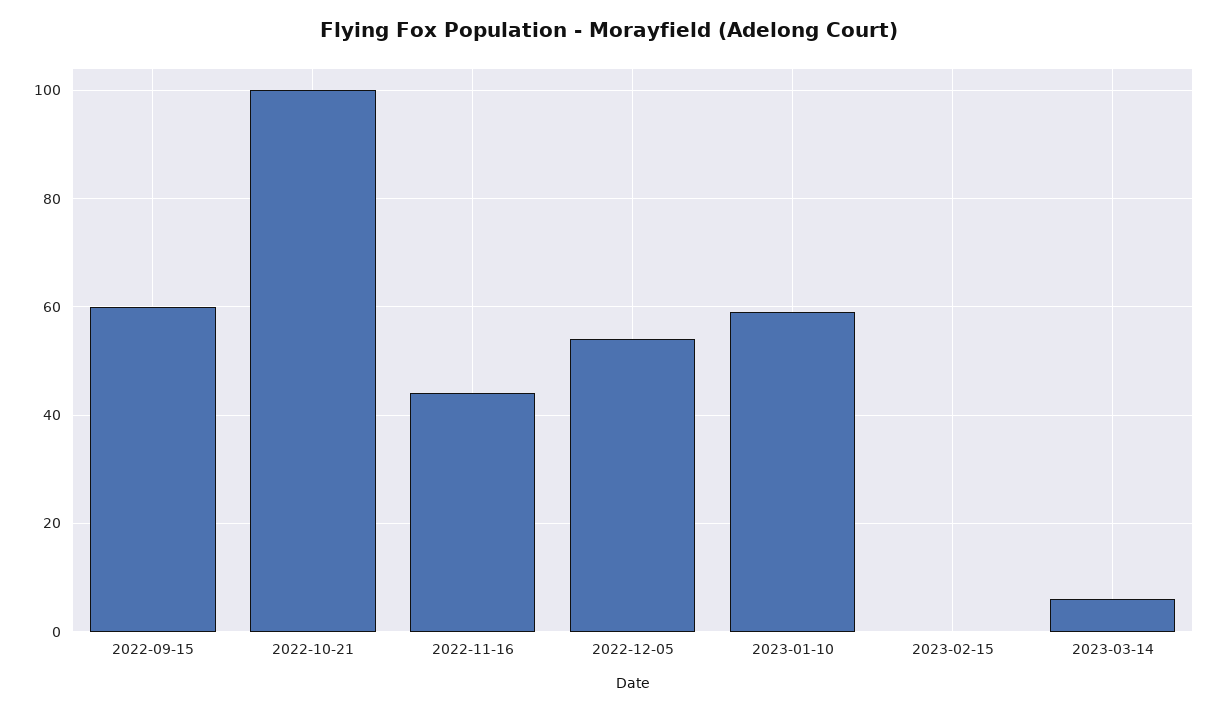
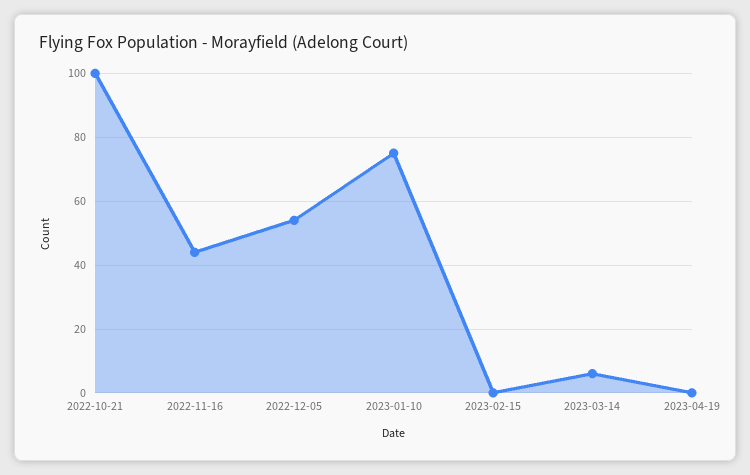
2022-09-15: 60 -> none
2023-01-10: 60 -> 75
2023-04-19: none -> 0

